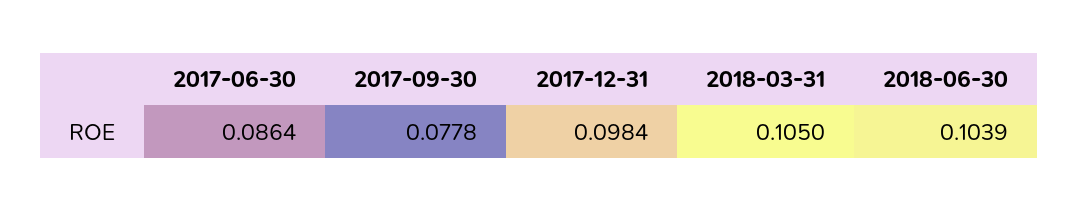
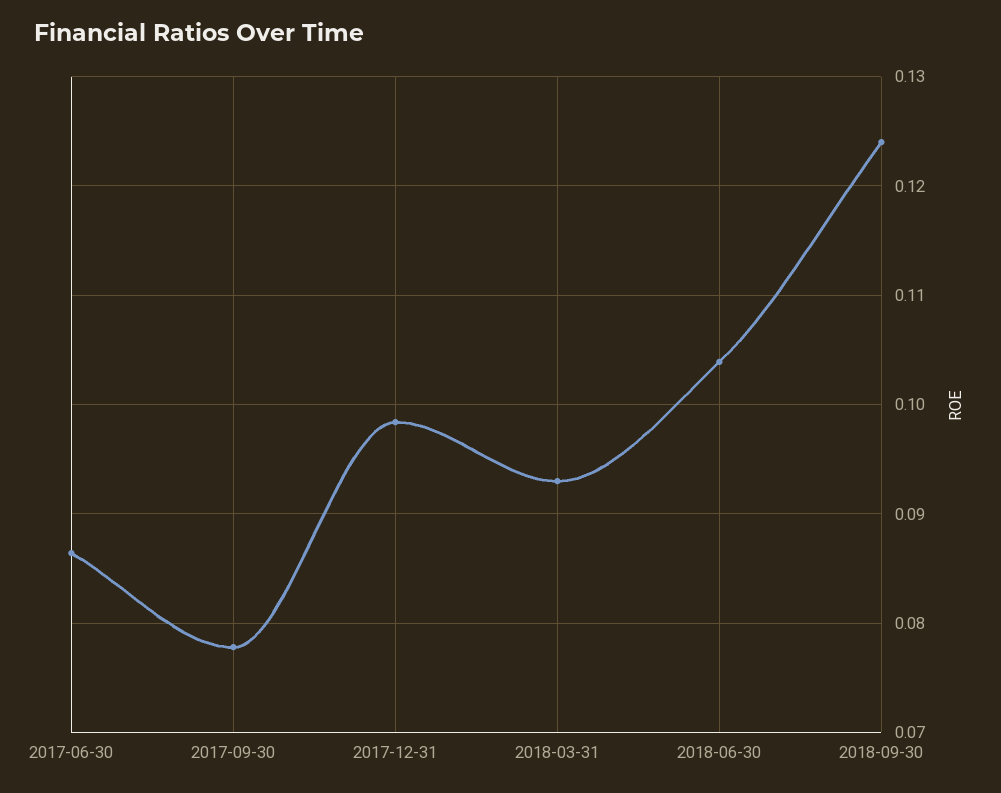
2018-03-31: 0.105 -> 0.093
2018-09-30: none -> 0.124

